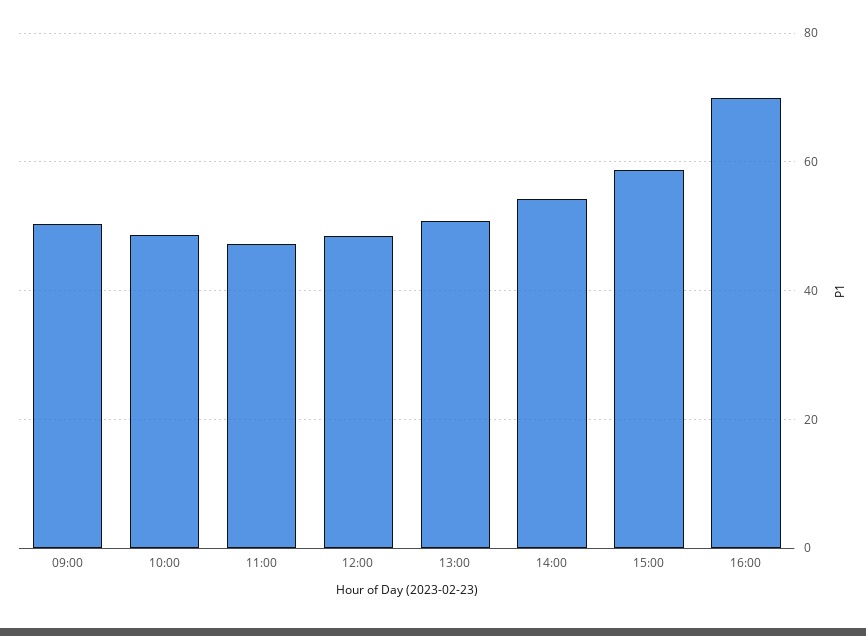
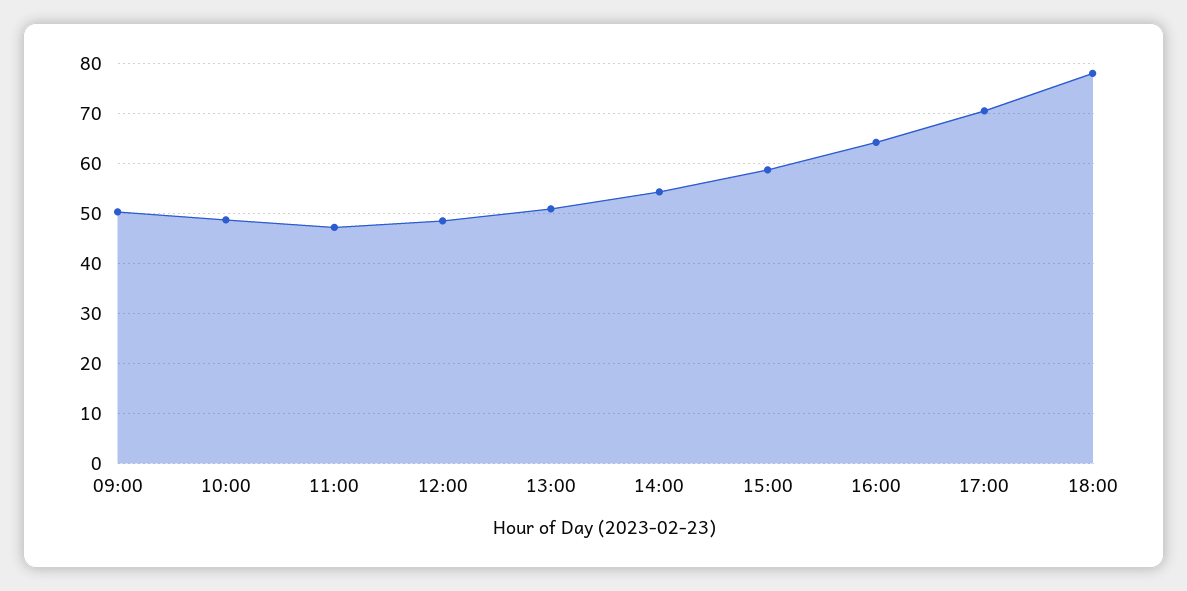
16:00: 70 -> 64
17:00: none -> 70
18:00: none -> 78

